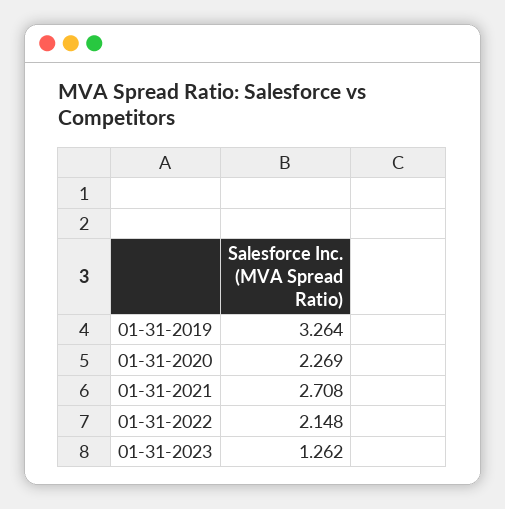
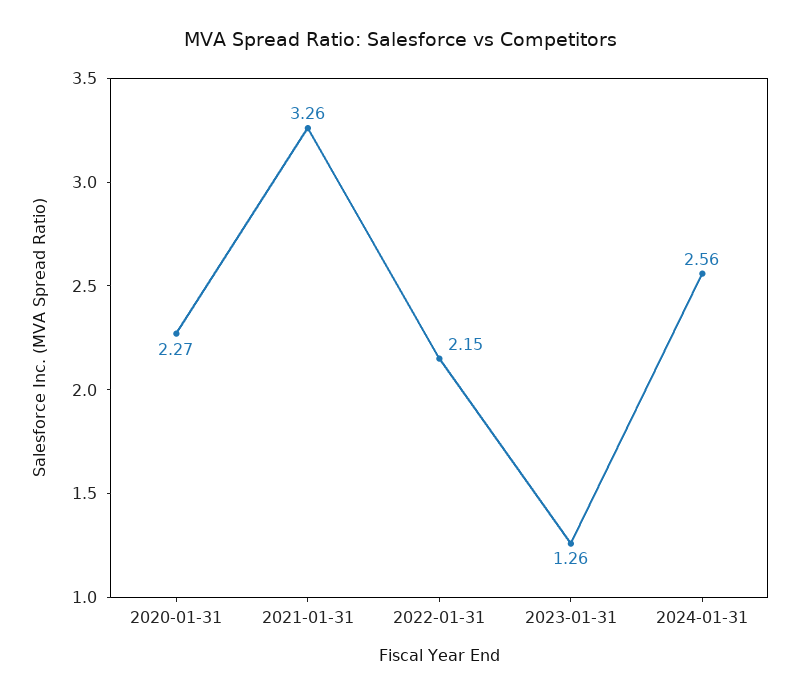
01-31-2019: 3.264 -> none
01-31-2021: 2.708 -> 3.26
2024-01-31: none -> 2.56

